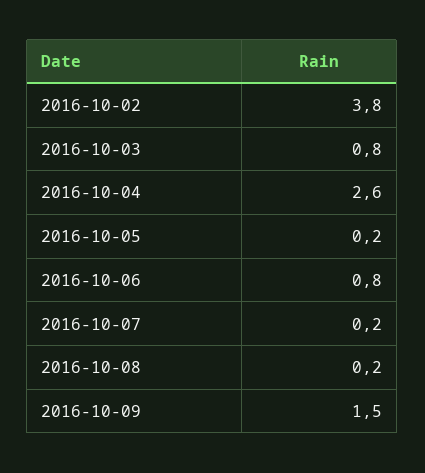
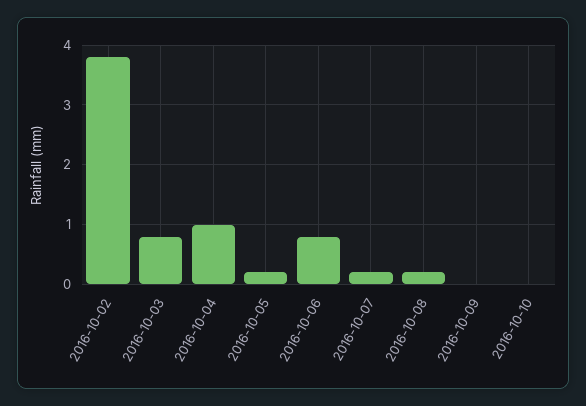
2016-10-04: 2.6 -> 1
2016-10-09: 1.5 -> 0
2016-10-10: none -> 0

